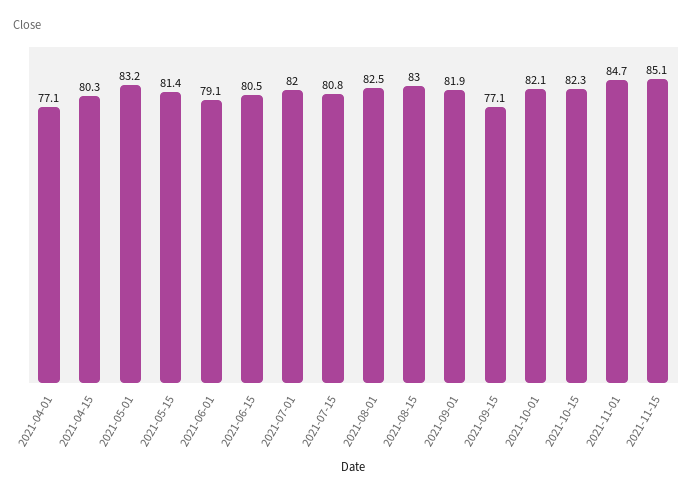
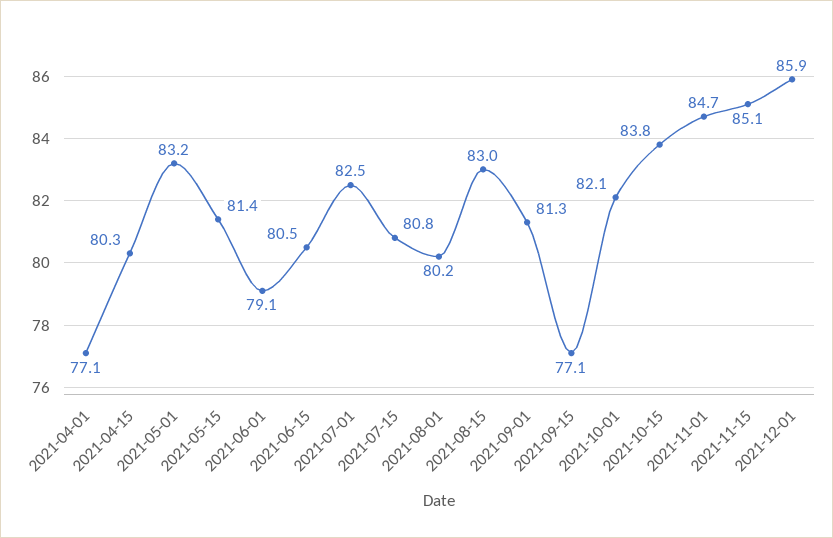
2021-07-01: 82 -> 82.5
2021-08-01: 82.5 -> 80.2
2021-09-01: 81.9 -> 81.3
2021-10-15: 82.3 -> 83.8
2021-12-01: none -> 85.9

